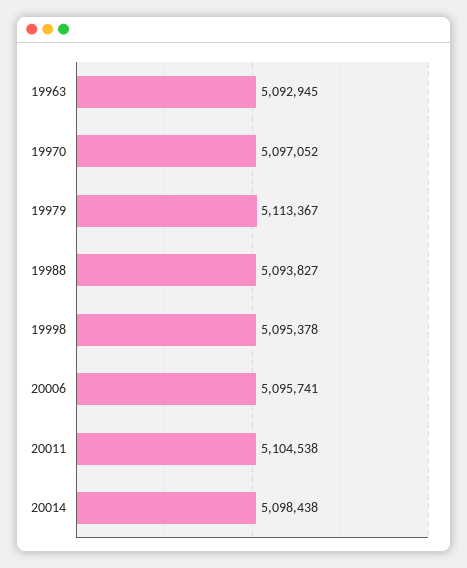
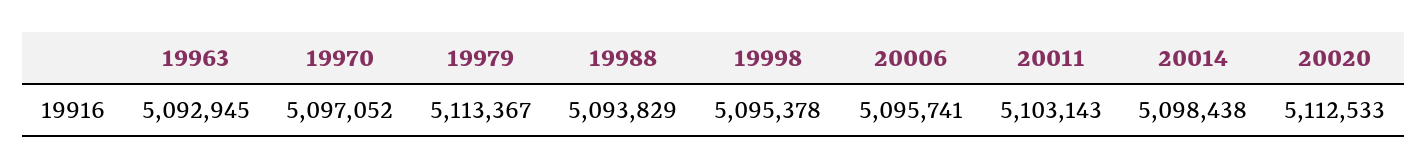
19988: 5093827 -> 5093829
20011: 5104538 -> 5103143
20020: none -> 5112533

